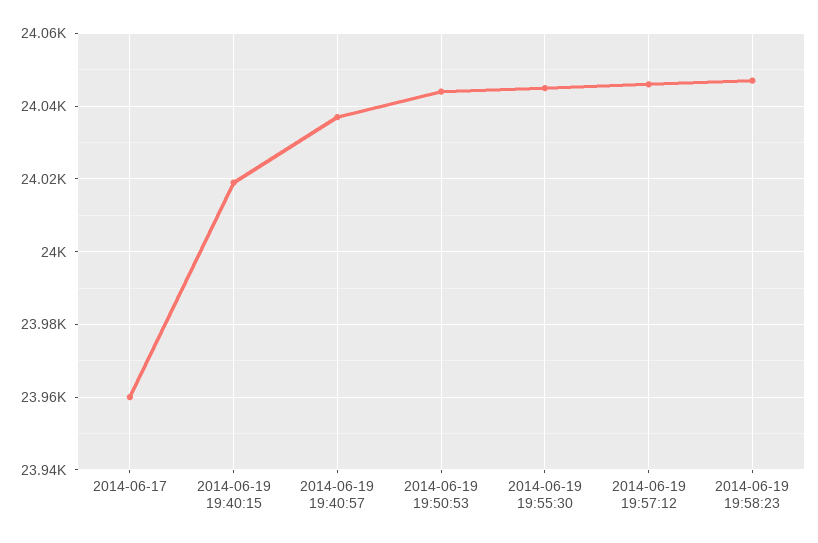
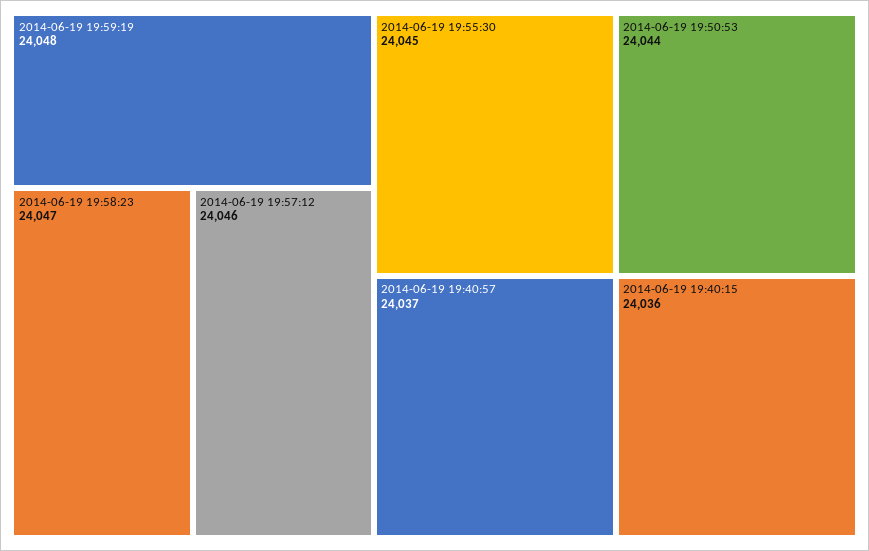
2014-06-17: 23960 -> none
2014-06-19 19:40:15: 24020 -> 24036
2014-06-19 19:59:19: none -> 24048

